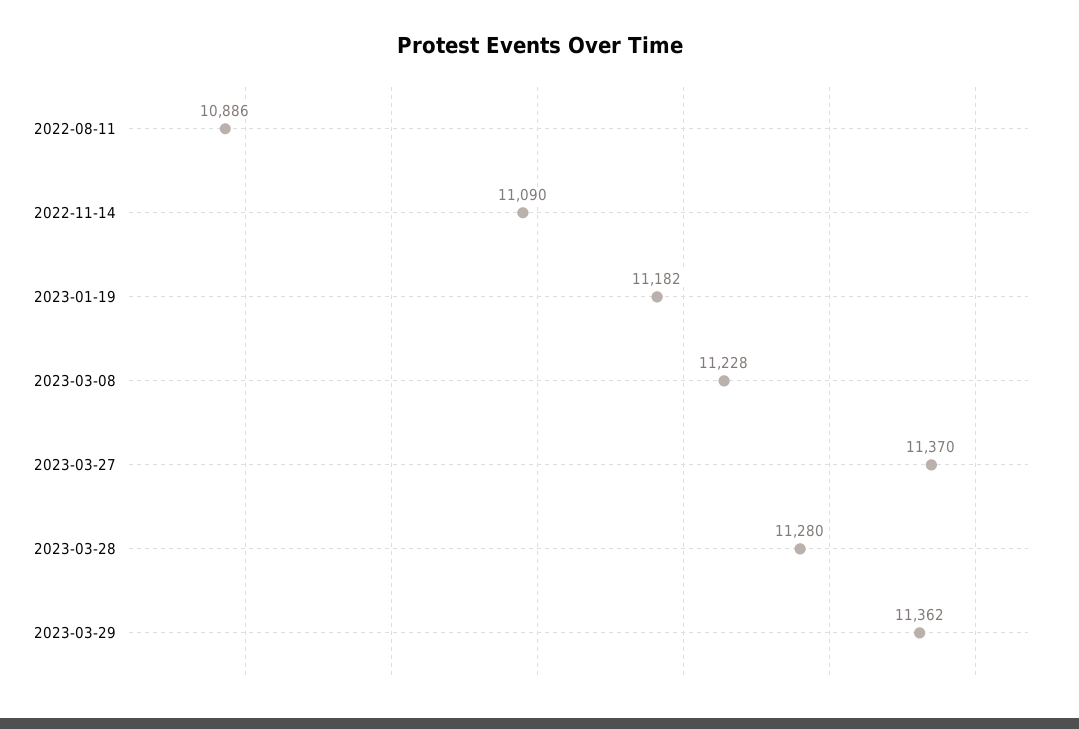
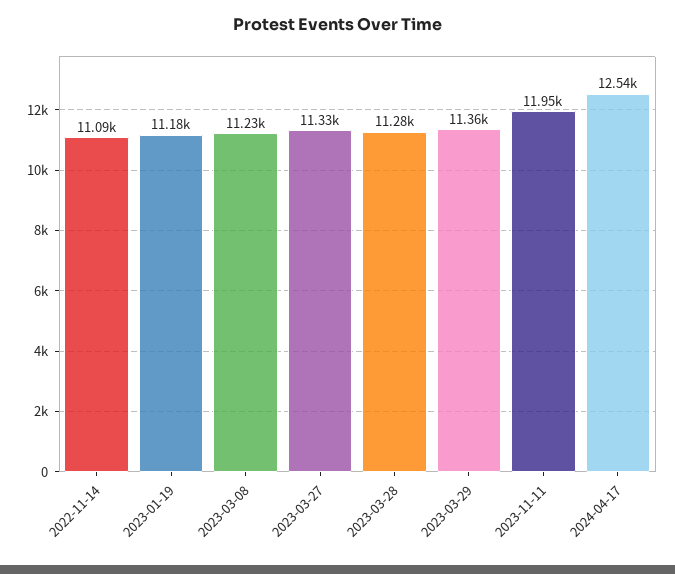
2022-08-11: 10886 -> none
2023-03-27: 11370 -> 11330
2023-11-11: none -> 11950
2024-04-17: none -> 12540

